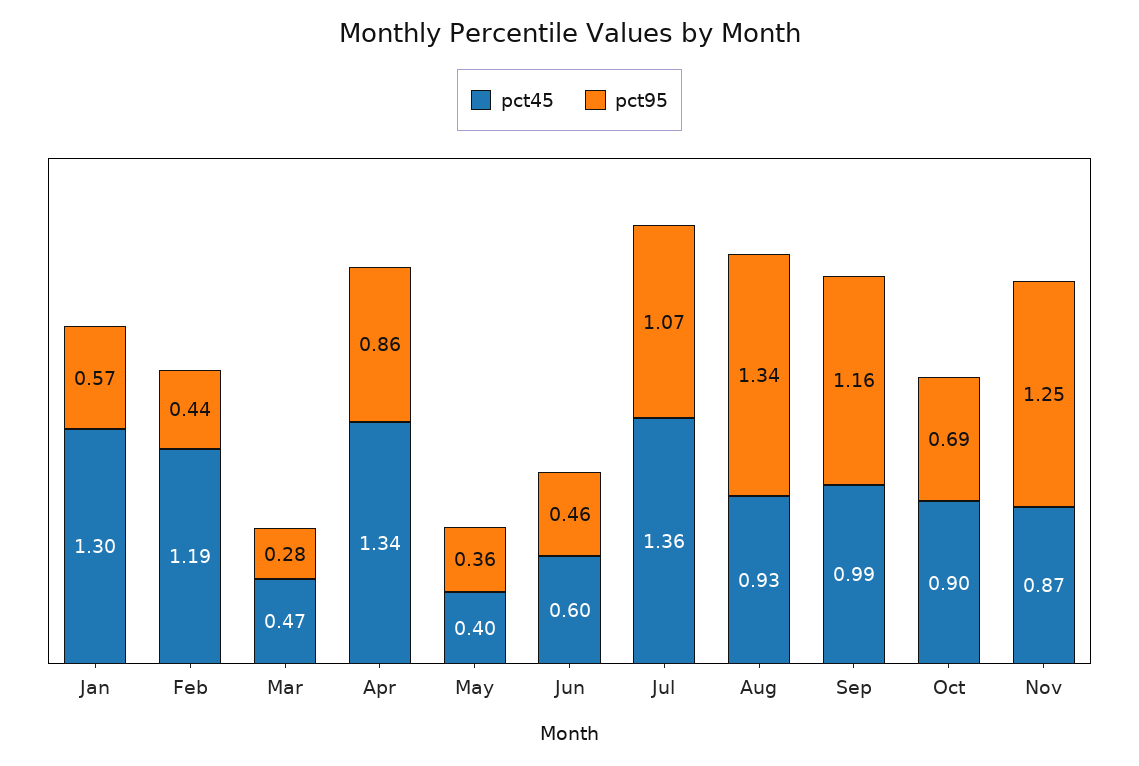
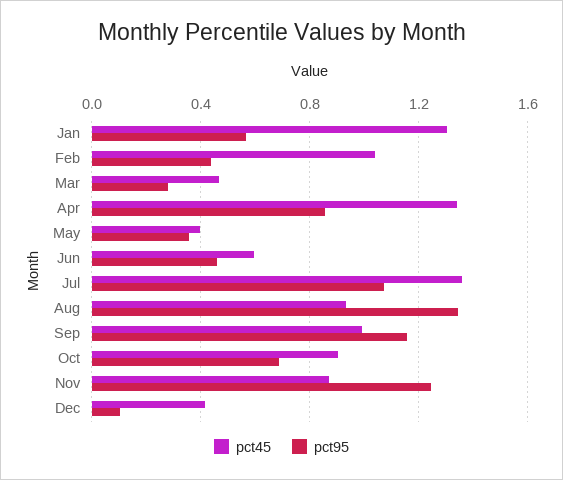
pct45, Feb: 1.19 -> 1.05
pct45, Dec: none -> 0.4
pct95, Dec: none -> 0.1

